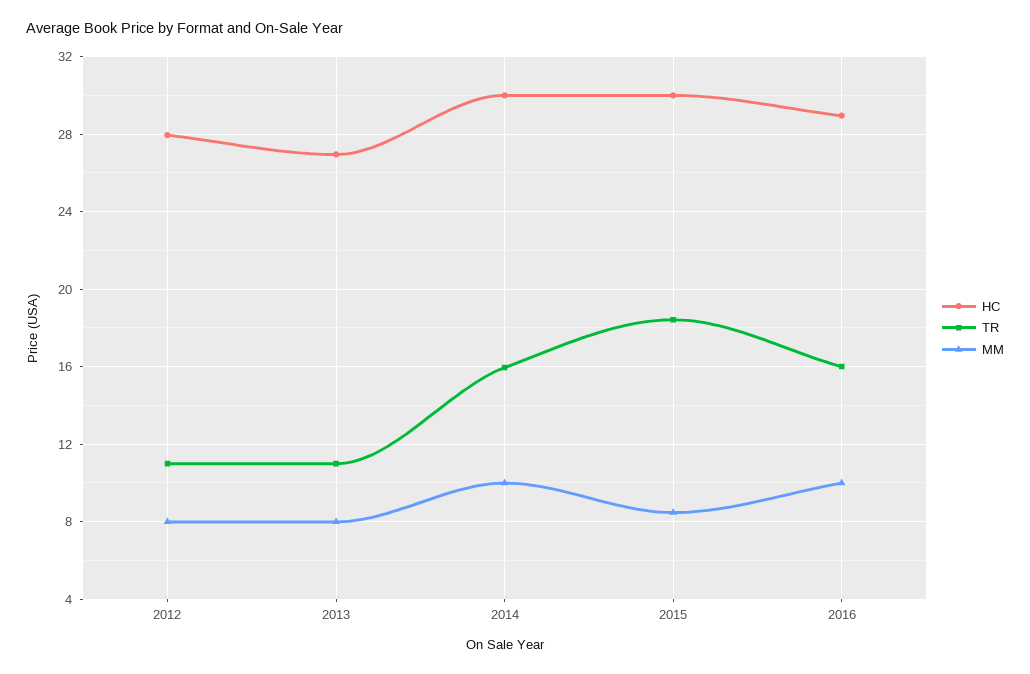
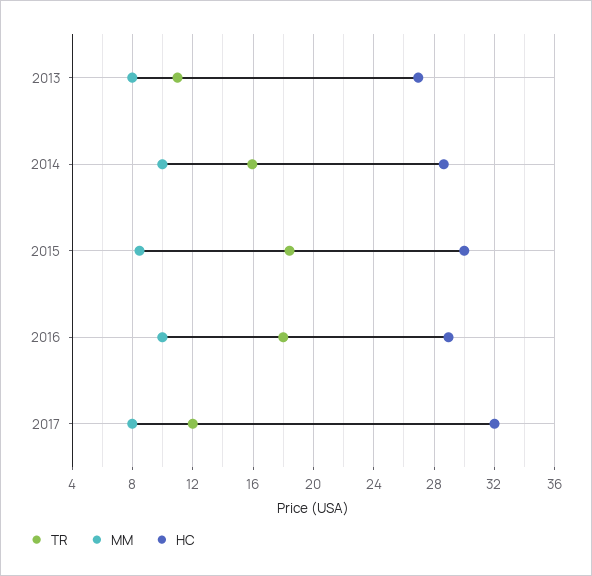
HC, 2012: 28 -> none
TR, 2012: 11 -> none
MM, 2012: 8 -> none
HC, 2014: 30 -> 28.5
TR, 2016: 16 -> 18
TR, 2017: none -> 12
MM, 2017: none -> 8
HC, 2017: none -> 32

